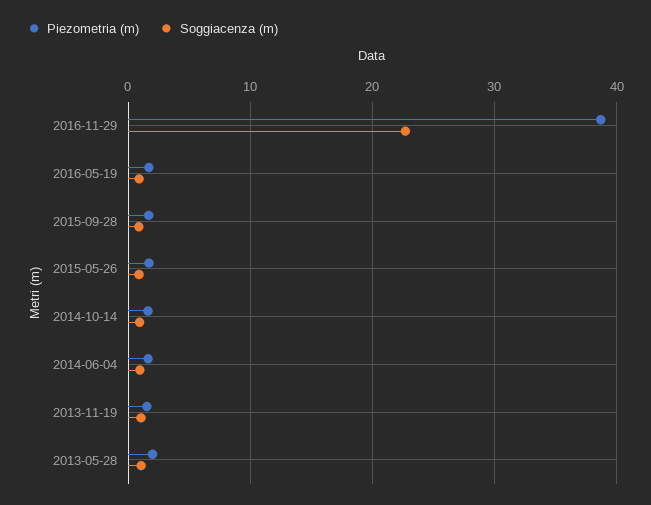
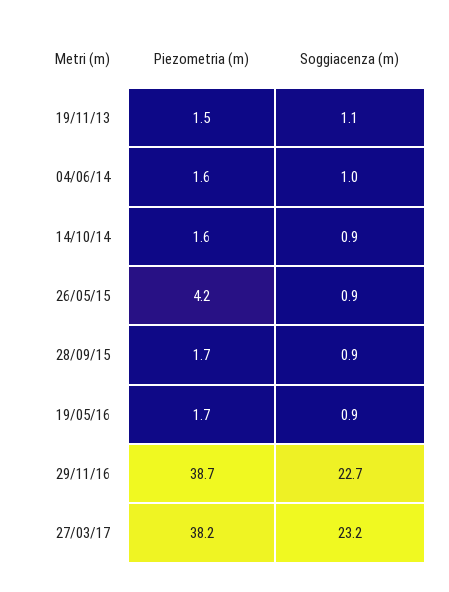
Piezometria (m), 2015-05-26: 2 -> 4.2
Piezometria (m), 2013-05-28: 2 -> none
Soggiacenza (m), 2013-05-28: 1 -> none
Piezometria (m), 27/03/17: none -> 38.2
Soggiacenza (m), 27/03/17: none -> 23.2

